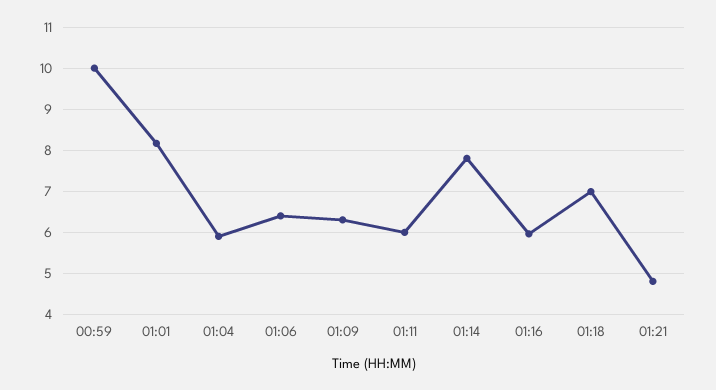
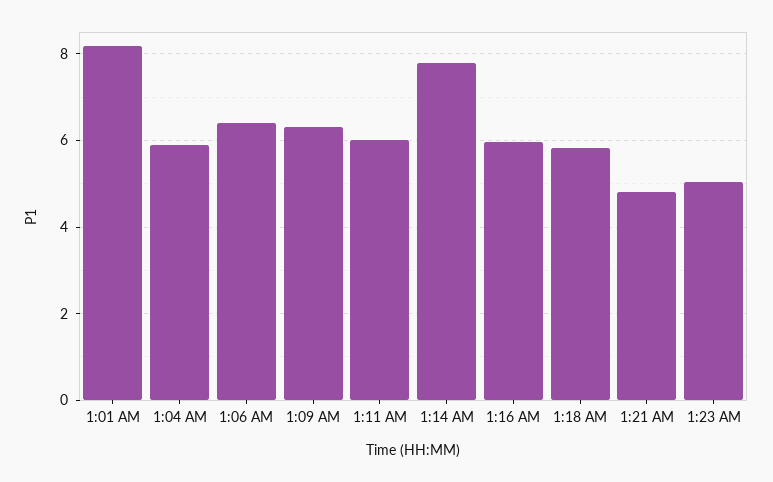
00:59: 10 -> none
01:18: 7 -> 5.8
1:23 AM: none -> 5

